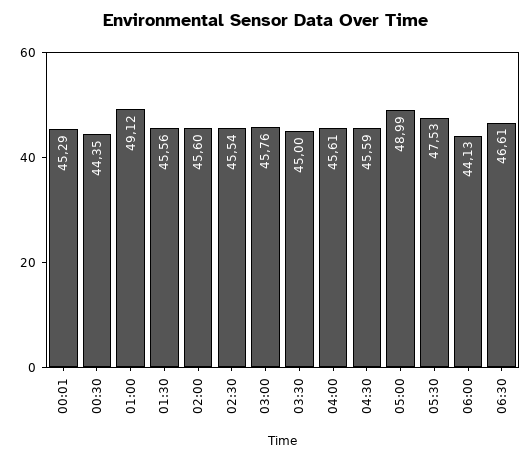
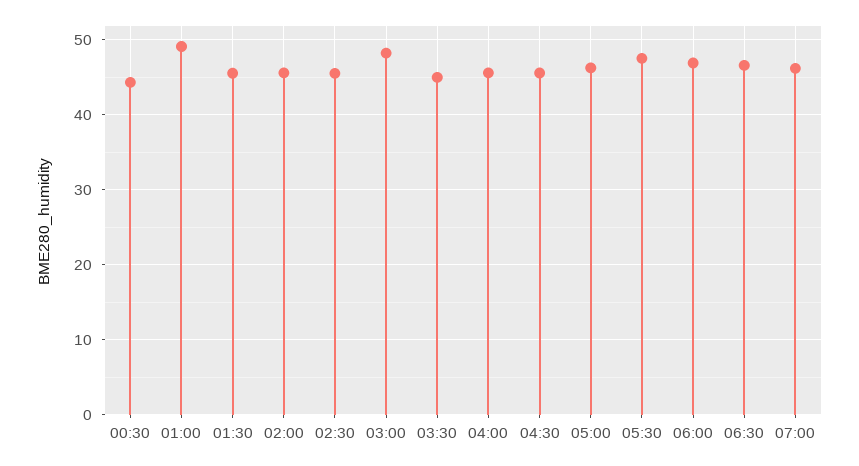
00:01: 45.29 -> none
03:00: 45.76 -> 48
05:00: 48.99 -> 46
06:00: 44.13 -> 47
07:00: none -> 46

